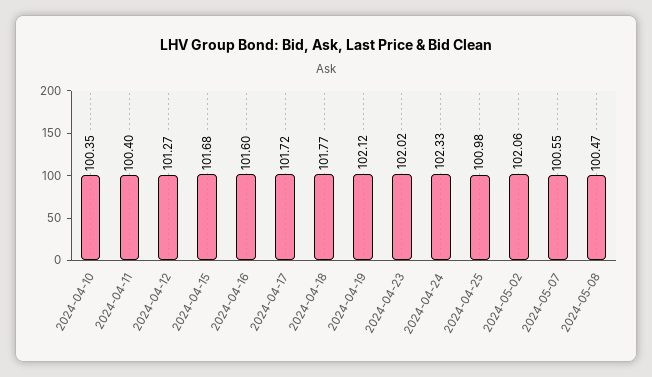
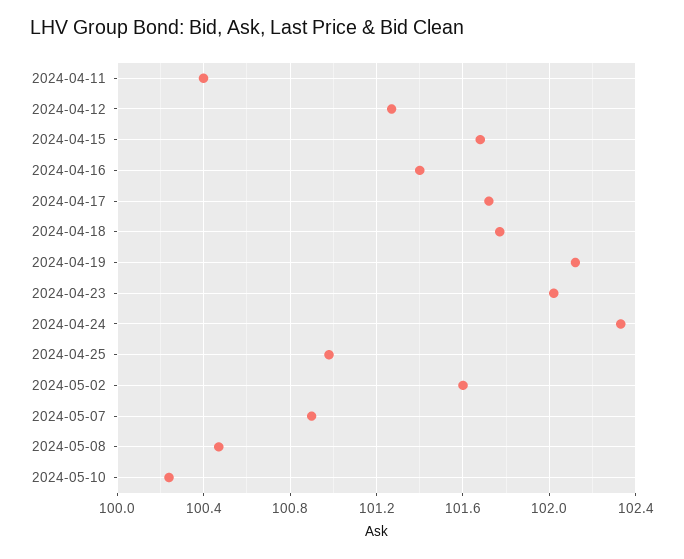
2024-04-10: 100.35 -> none
2024-04-16: 101.6 -> 101.4
2024-05-02: 102.06 -> 101.6
2024-05-07: 100.55 -> 100.9
2024-05-10: none -> 100.25

